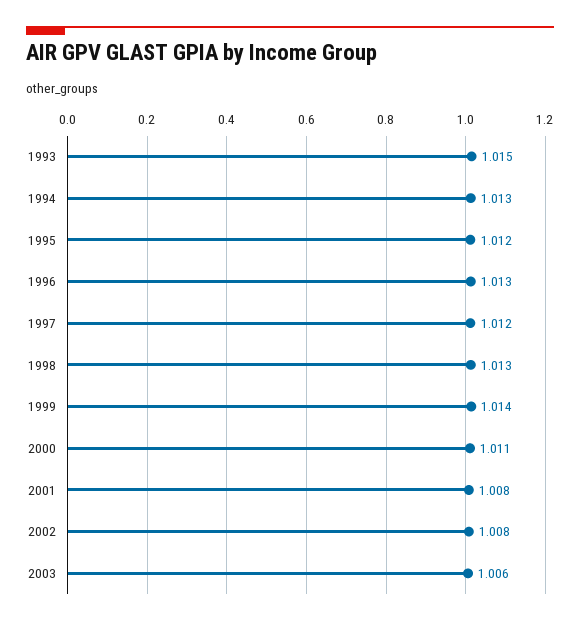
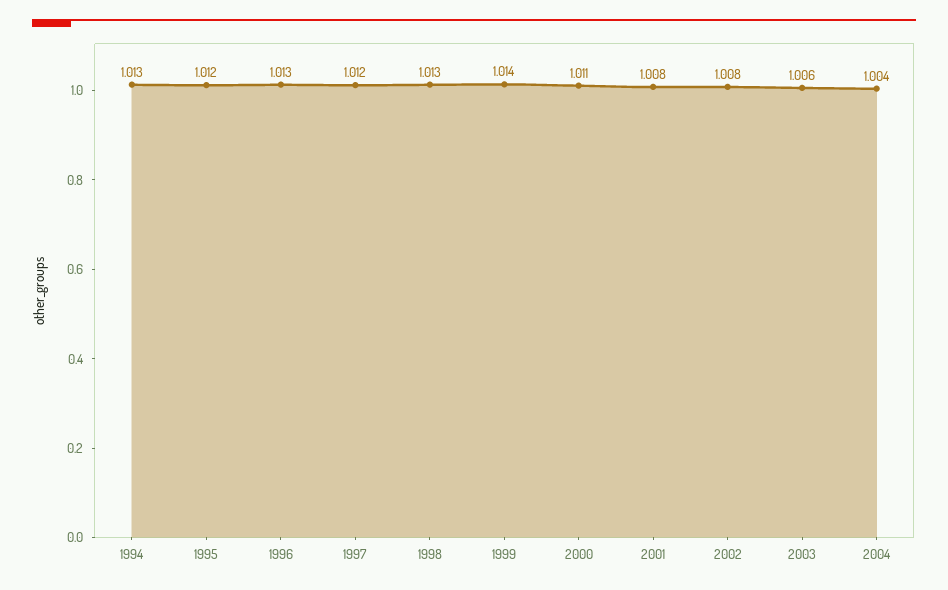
1993: 1.015 -> none
2004: none -> 1.004

